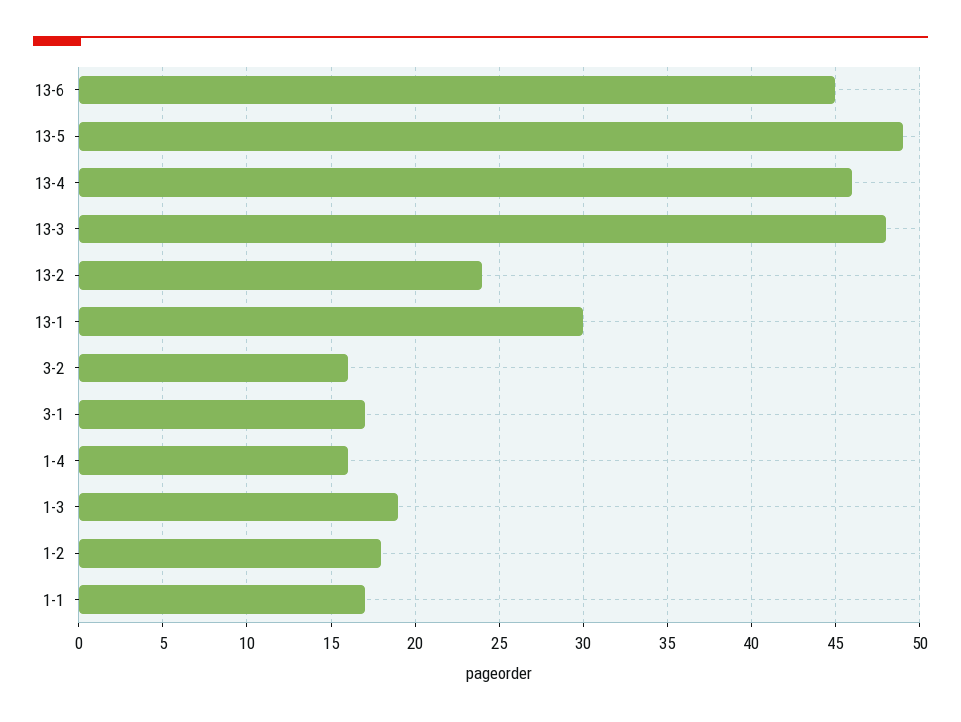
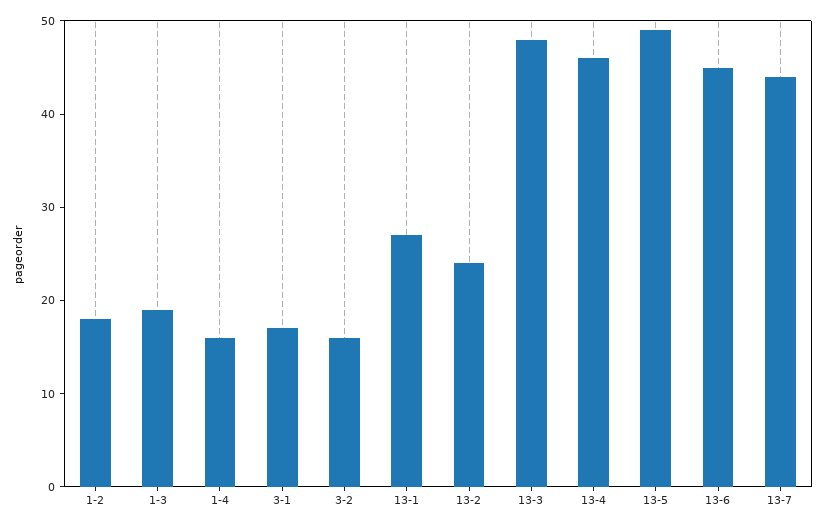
13-1: 30 -> 27
1-1: 17 -> none
13-7: none -> 44

